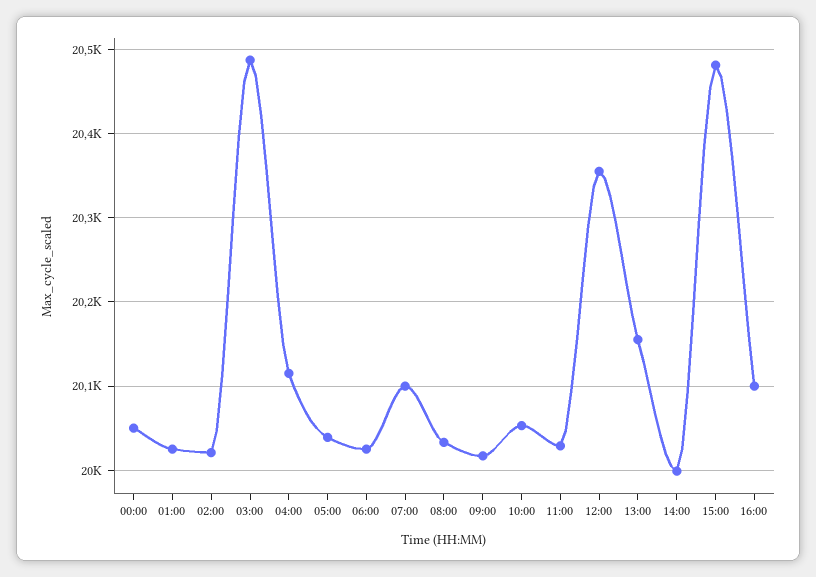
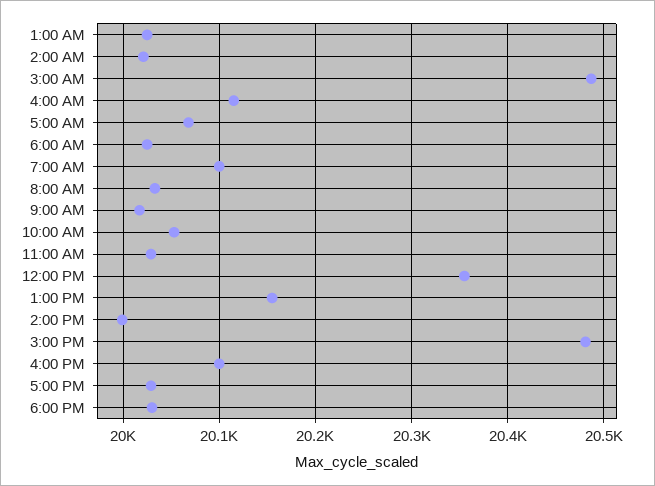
00:00: 20050 -> none
05:00: 20040 -> 20070
5:00 PM: none -> 20030
6:00 PM: none -> 20030

